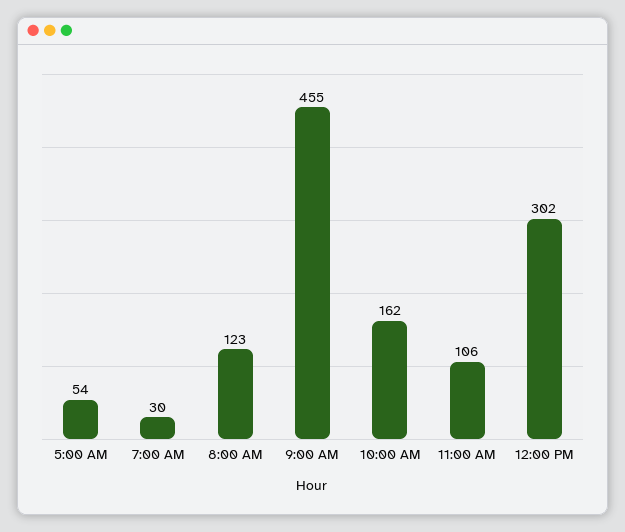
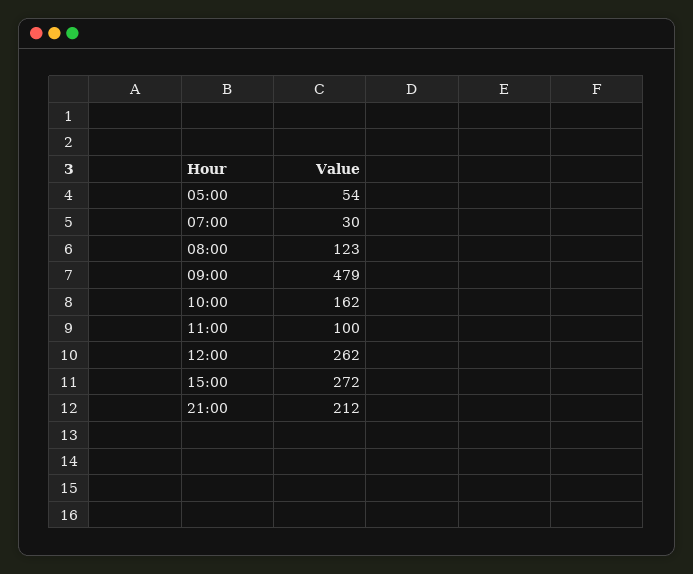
9:00 AM: 455 -> 479
11:00 AM: 106 -> 100
12:00 PM: 302 -> 262
15:00: none -> 272
21:00: none -> 212

